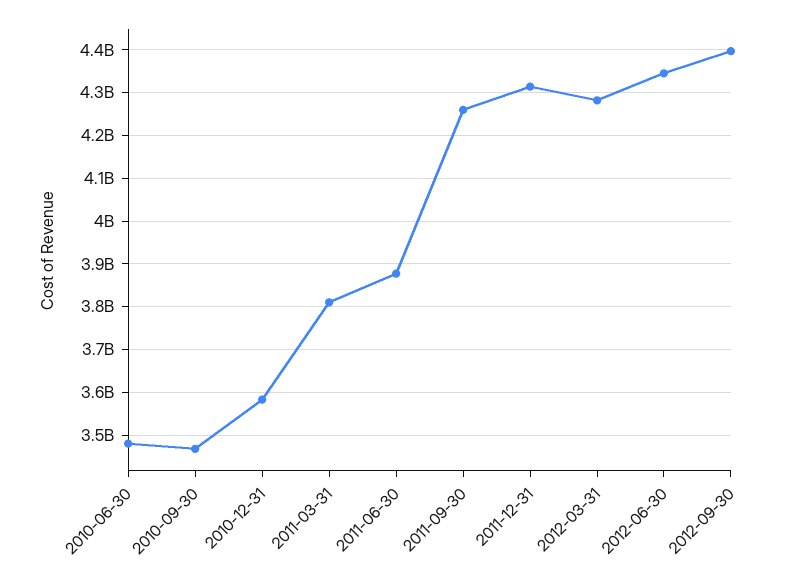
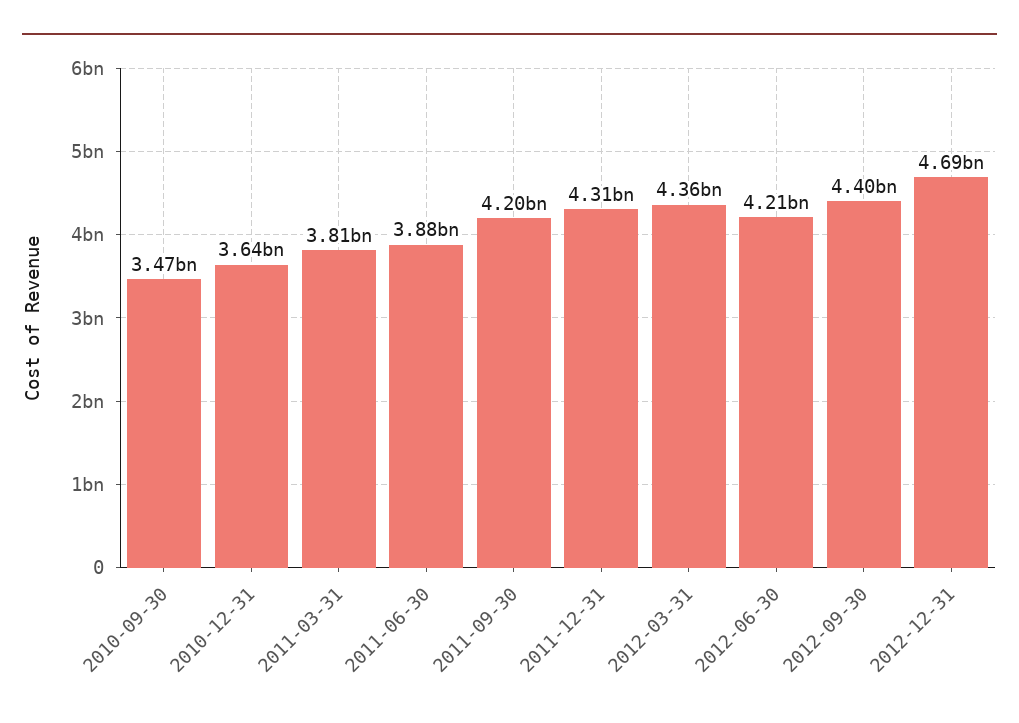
2010-06-30: 3480000000 -> none
2010-12-31: 3580000000 -> 3640000000
2011-09-30: 4260000000 -> 4200000000
2012-03-31: 4280000000 -> 4360000000
2012-06-30: 4340000000 -> 4210000000
2012-12-31: none -> 4690000000

